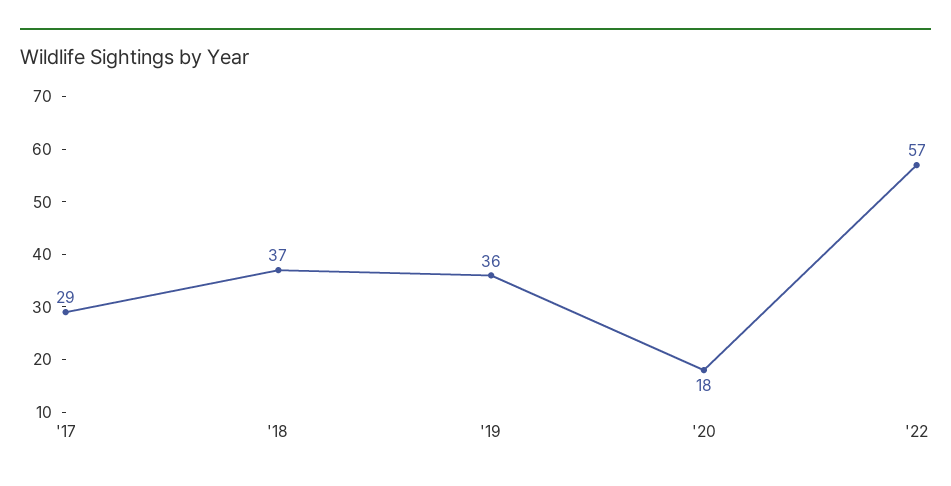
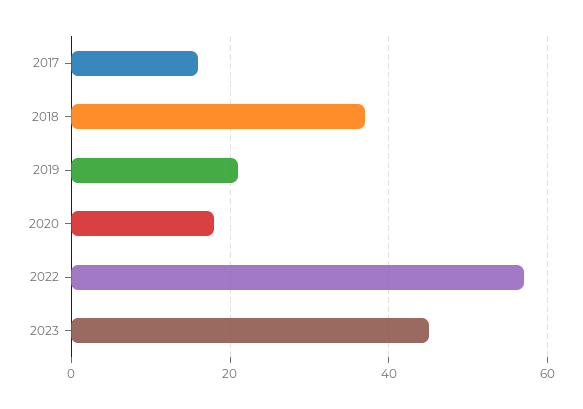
'17: 29 -> 15
'19: 36 -> 20
2023: none -> 45

